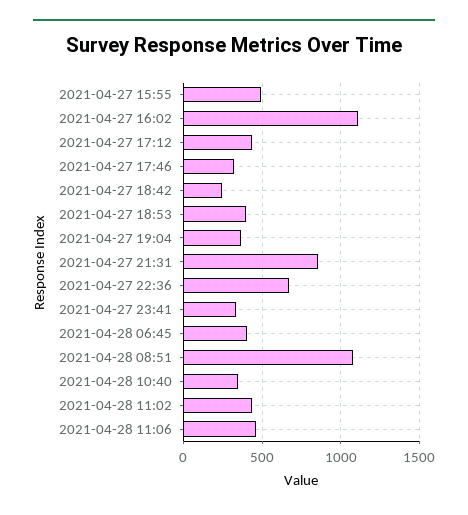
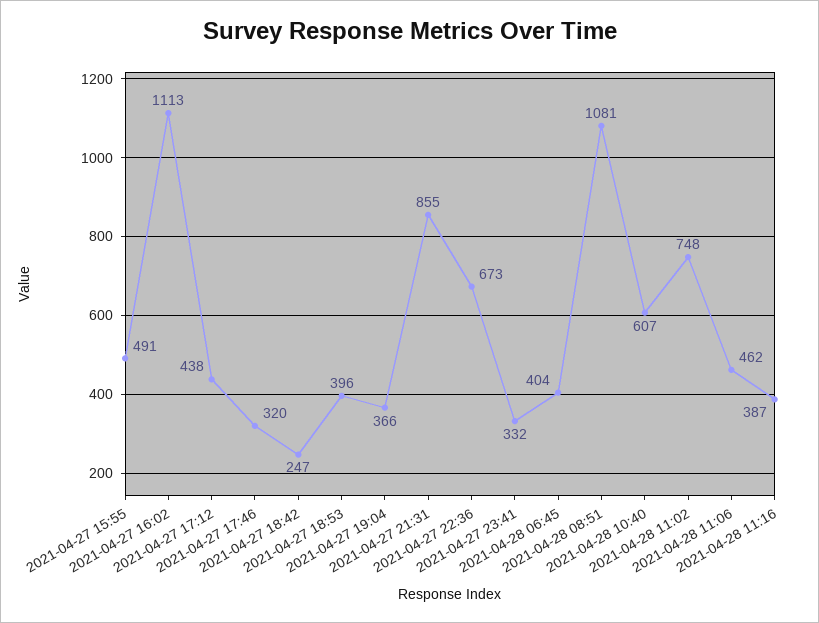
2021-04-28 10:40: 350 -> 607
2021-04-28 11:02: 450 -> 748
2021-04-28 11:16: none -> 387

